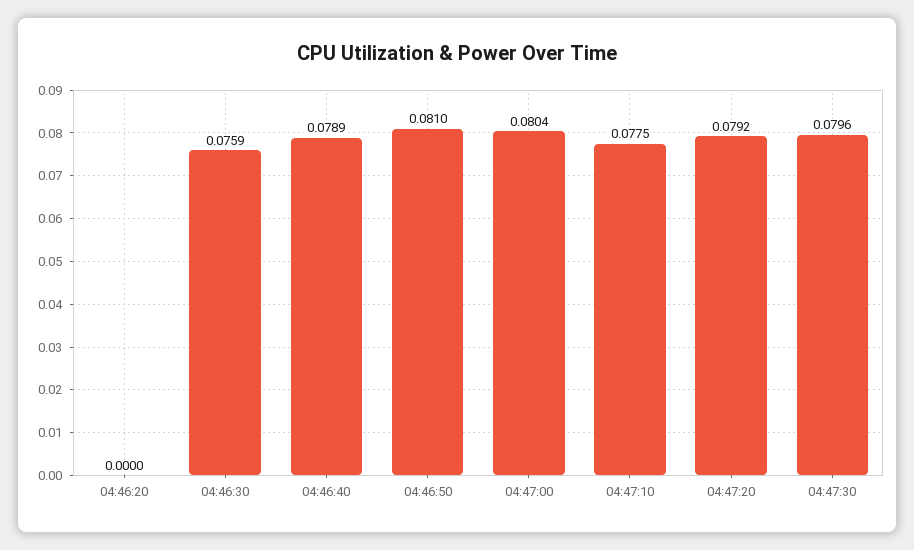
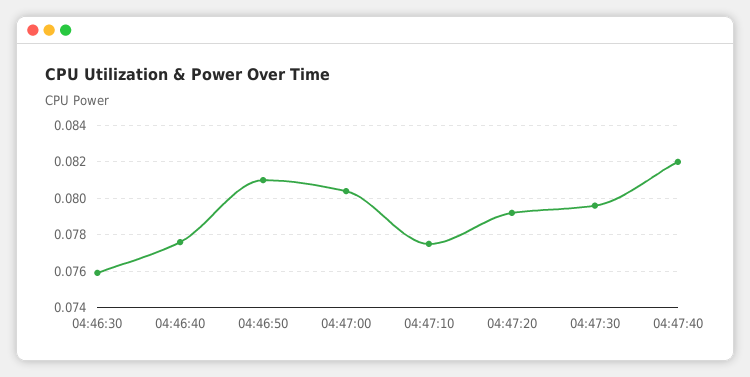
04:46:20: 0 -> none
04:46:40: 0.0789 -> 0.0775
04:47:40: none -> 0.082

